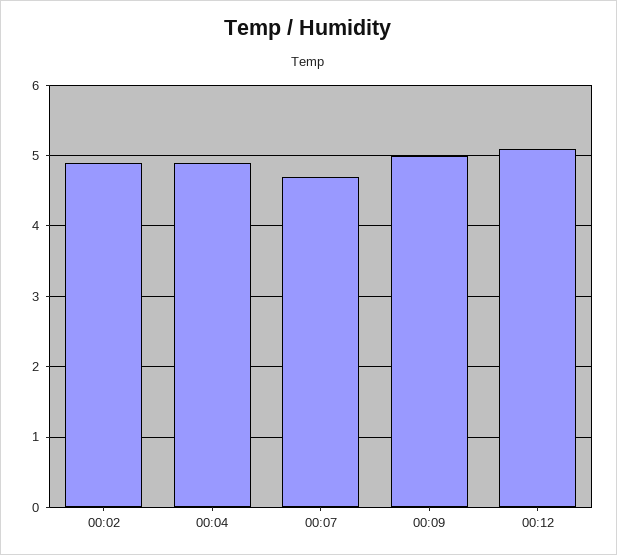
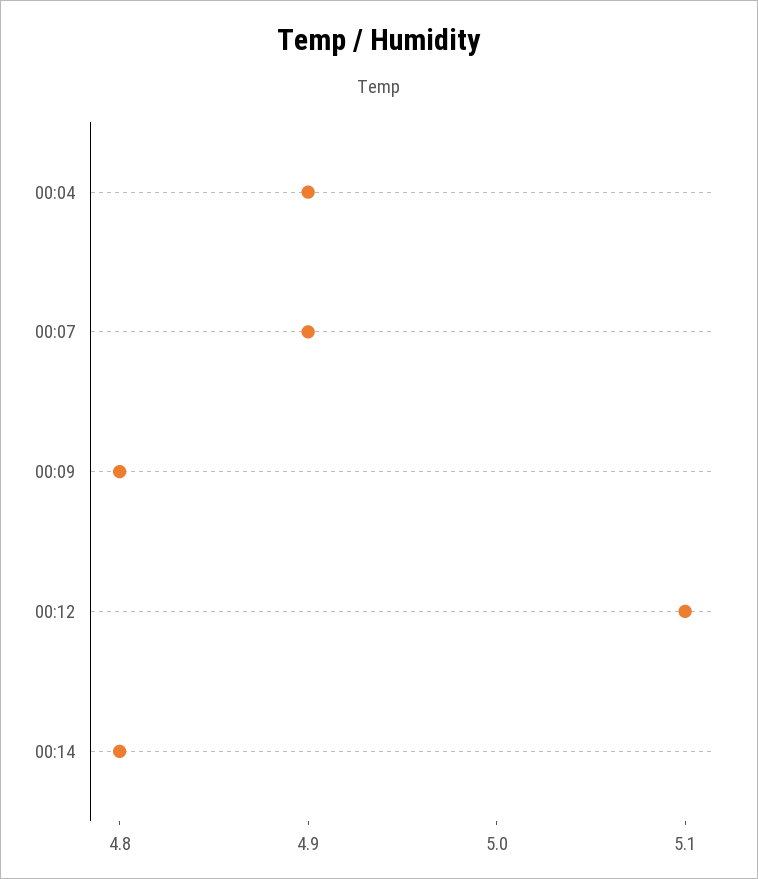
00:02: 4.9 -> none
00:07: 4.7 -> 4.9
00:09: 5 -> 4.8
00:14: none -> 4.8

